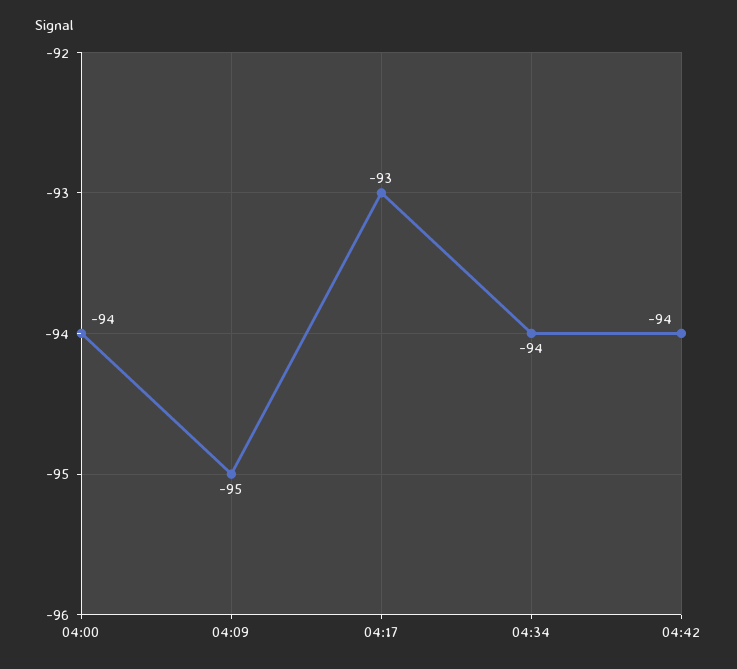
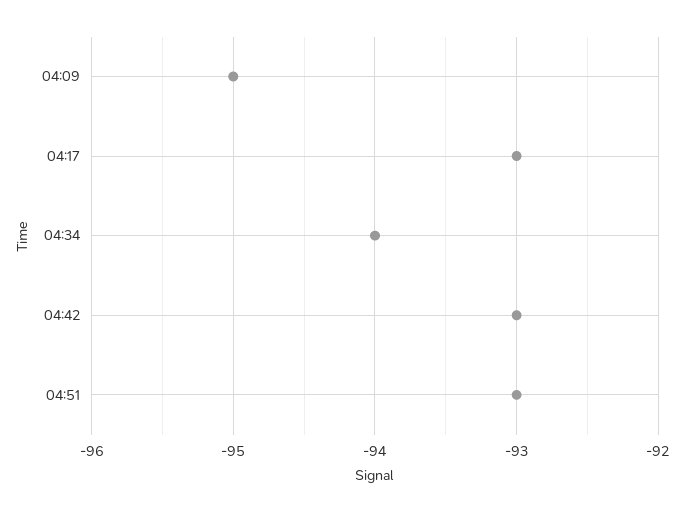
04:00: -94 -> none
04:42: -94 -> -93
04:51: none -> -93

